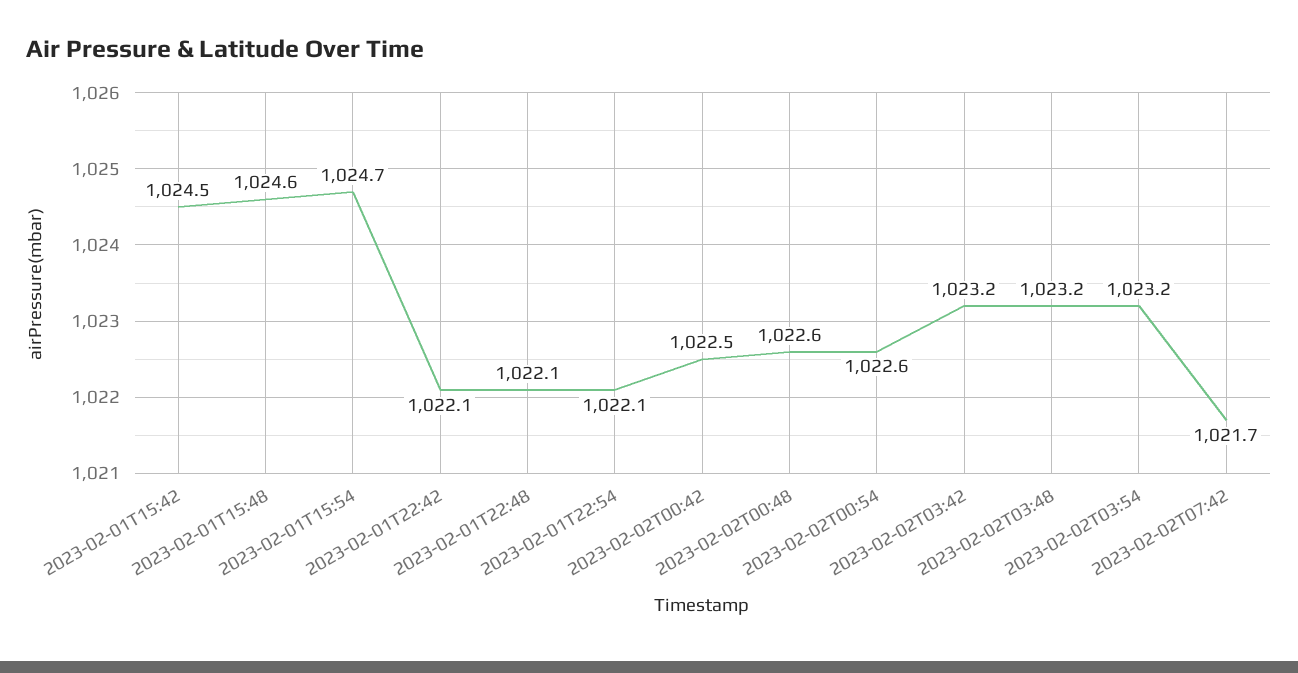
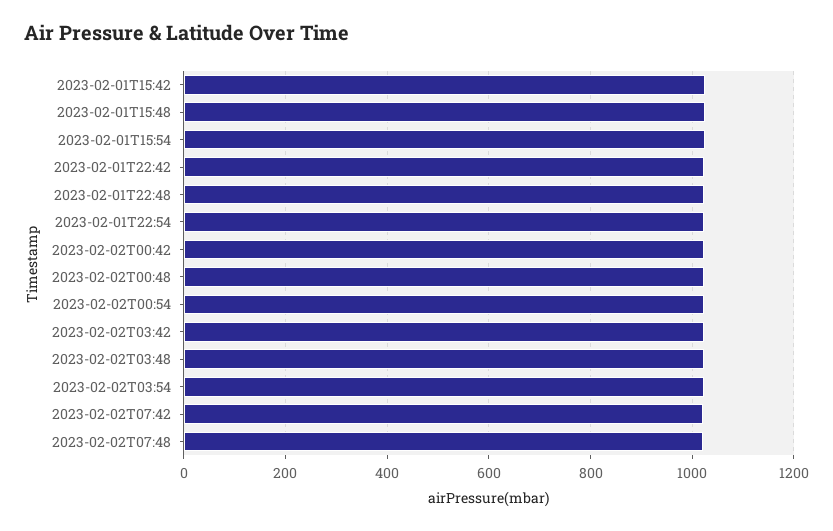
2023-02-02T07:48: none -> 1020

